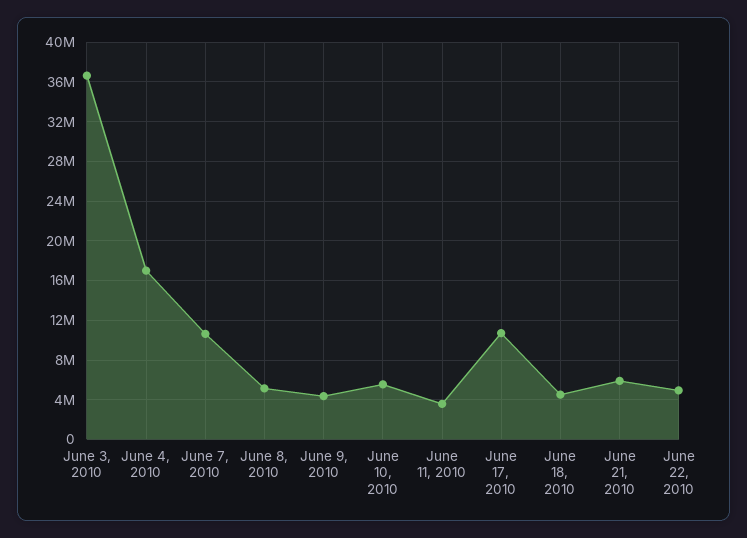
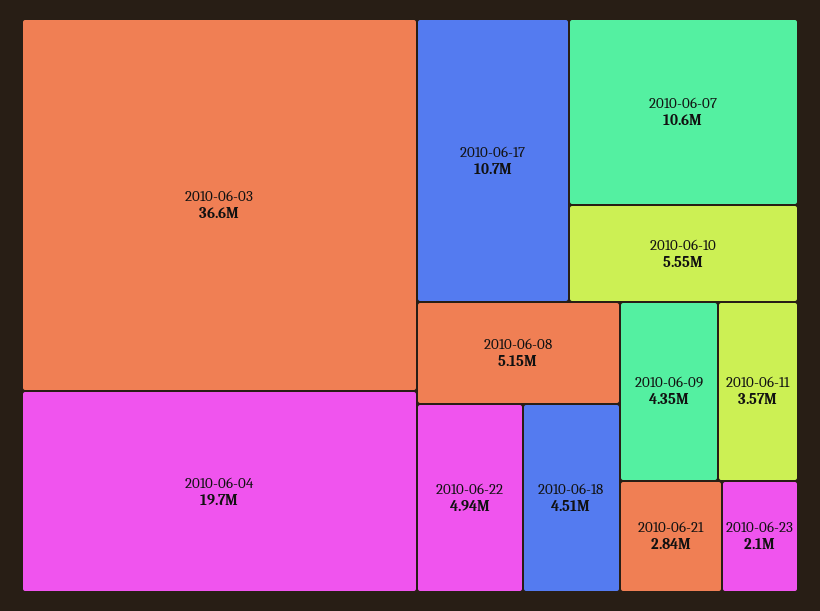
June 4, 2010: 17000000 -> 19700000
June 21, 2010: 6000000 -> 2840000
2010-06-23: none -> 2100000

